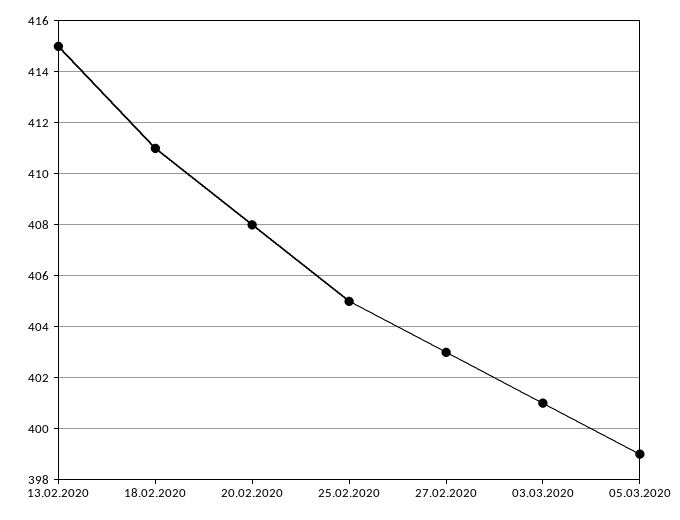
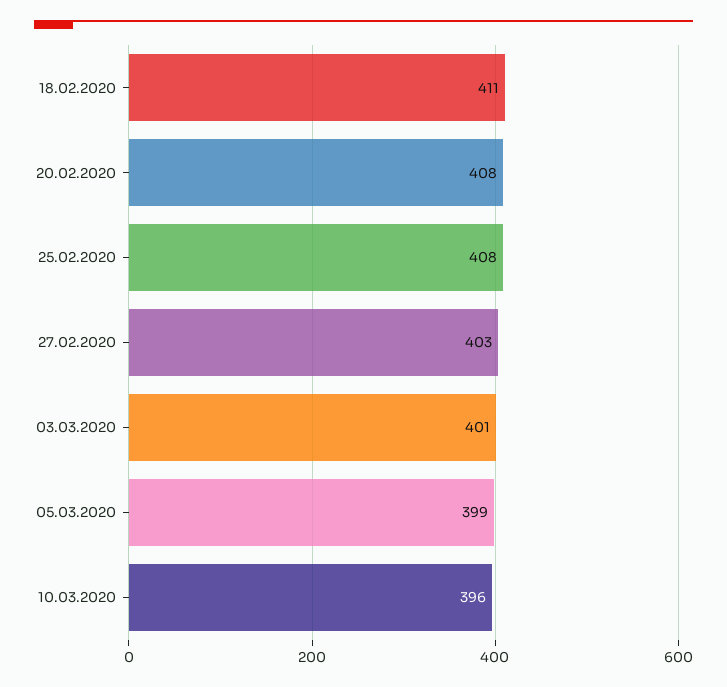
13.02.2020: 415 -> none
25.02.2020: 405 -> 408
10.03.2020: none -> 396

